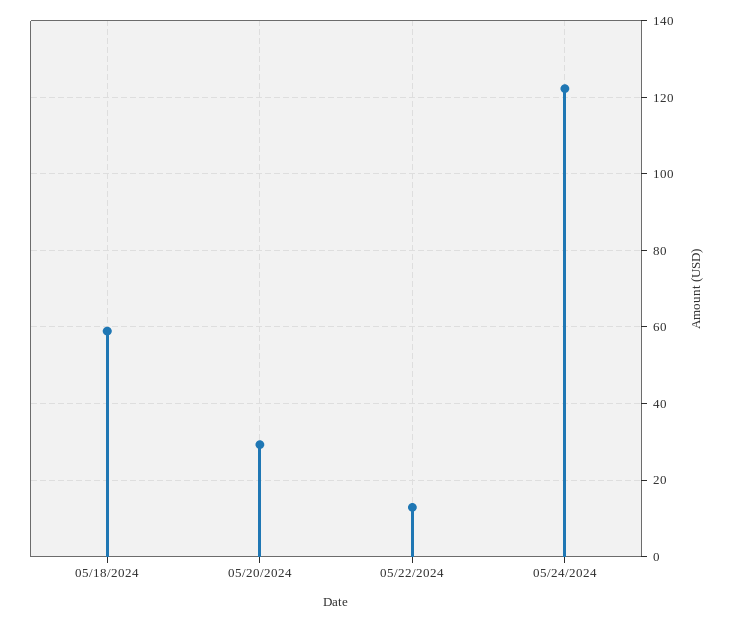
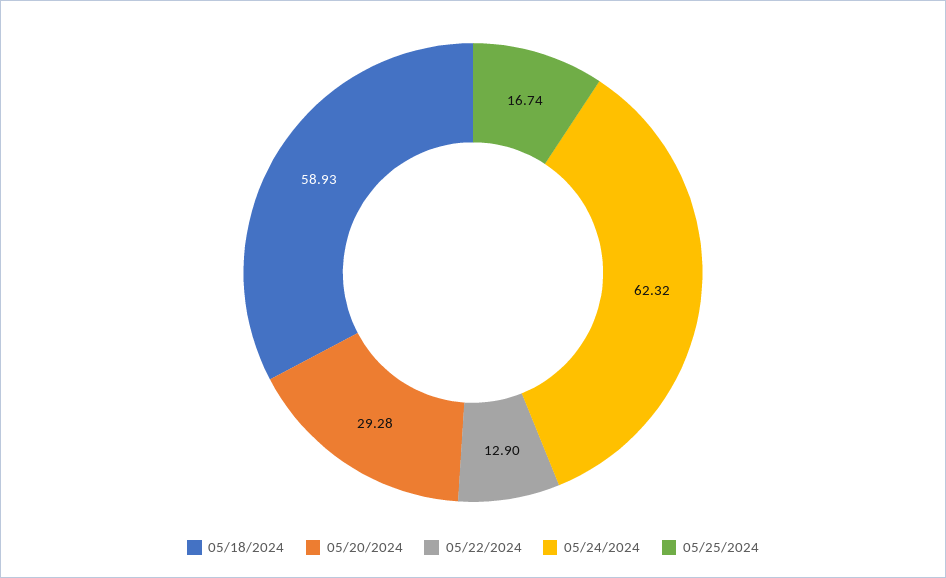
05/24/2024: 122 -> 62.32
05/25/2024: none -> 16.74

